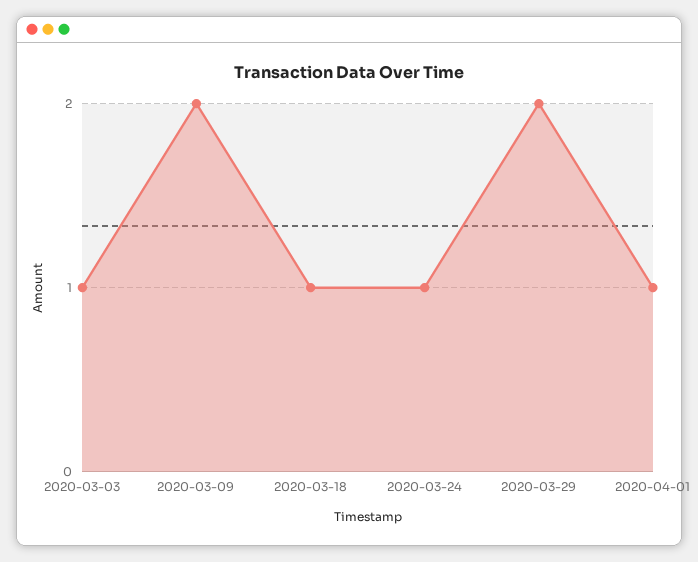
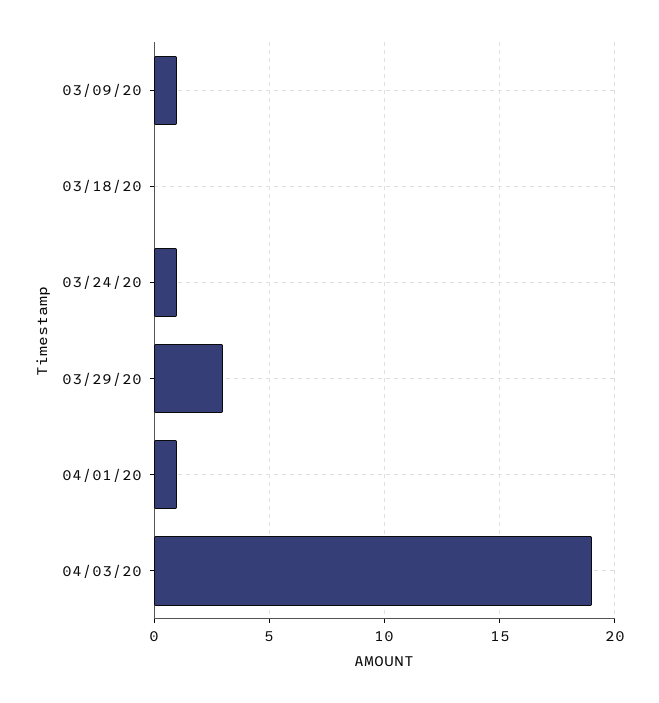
2020-03-03: 1 -> none
2020-03-09: 2 -> 1
2020-03-18: 1 -> 0
2020-03-29: 2 -> 3
04/03/20: none -> 19

